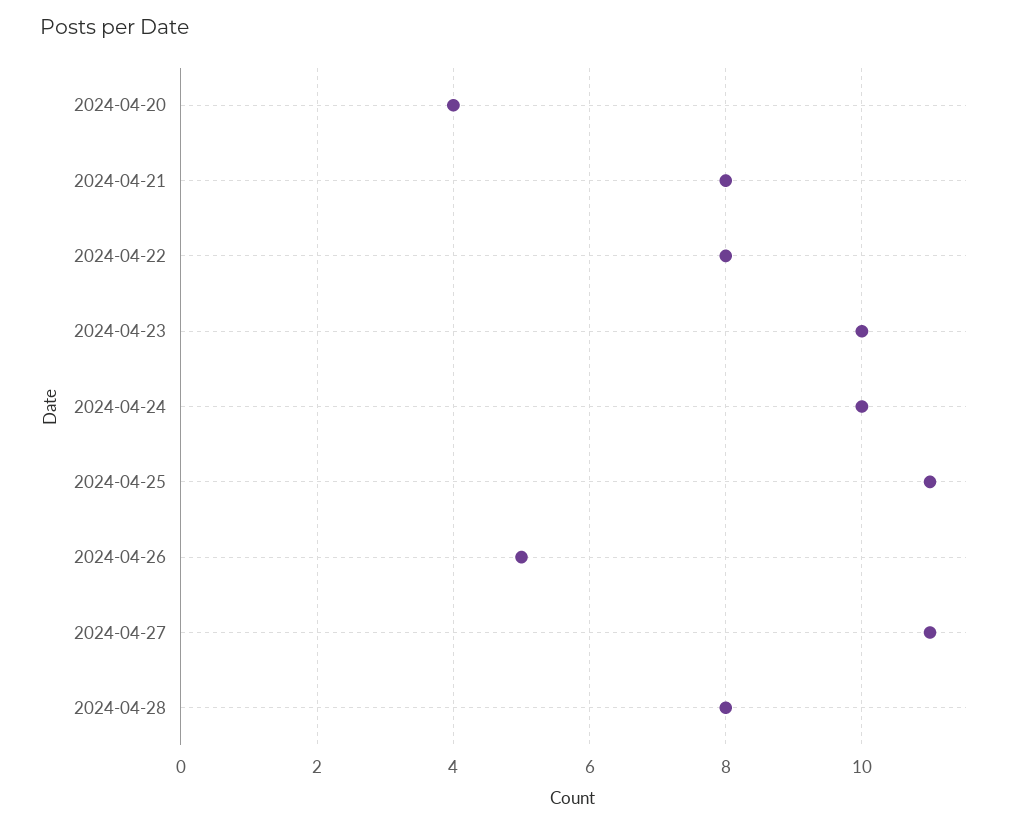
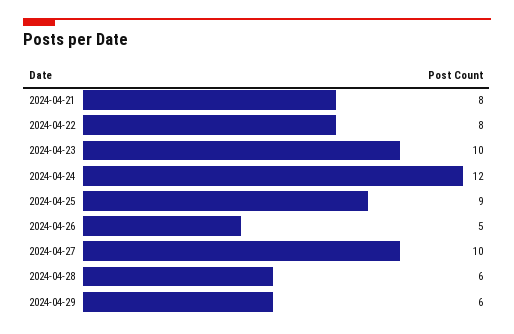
2024-04-20: 4 -> none
2024-04-24: 10 -> 12
2024-04-25: 11 -> 9
2024-04-27: 11 -> 10
2024-04-28: 8 -> 6
2024-04-29: none -> 6

